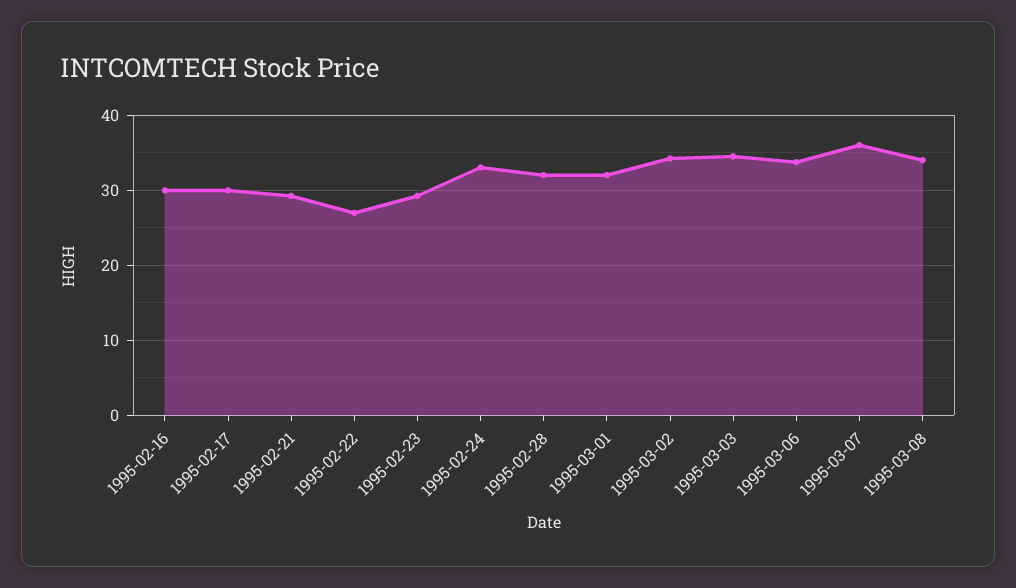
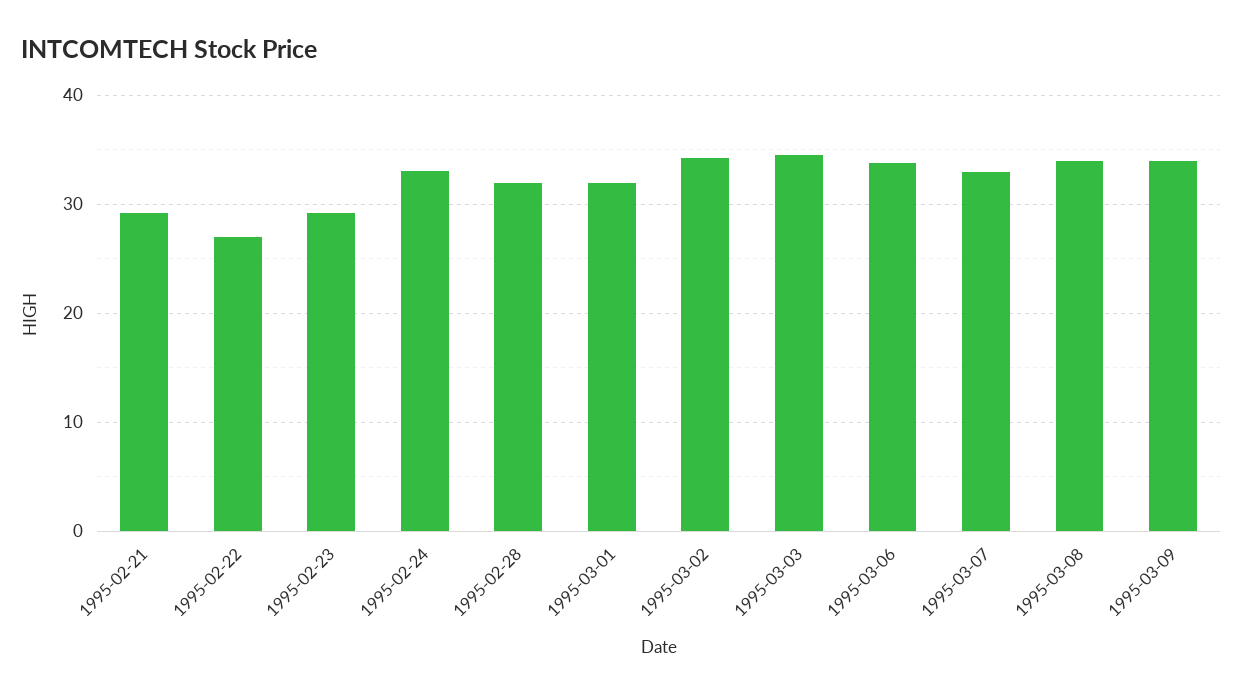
1995-02-16: 30 -> none
1995-02-17: 30 -> none
1995-03-07: 36 -> 33
1995-03-09: none -> 34

